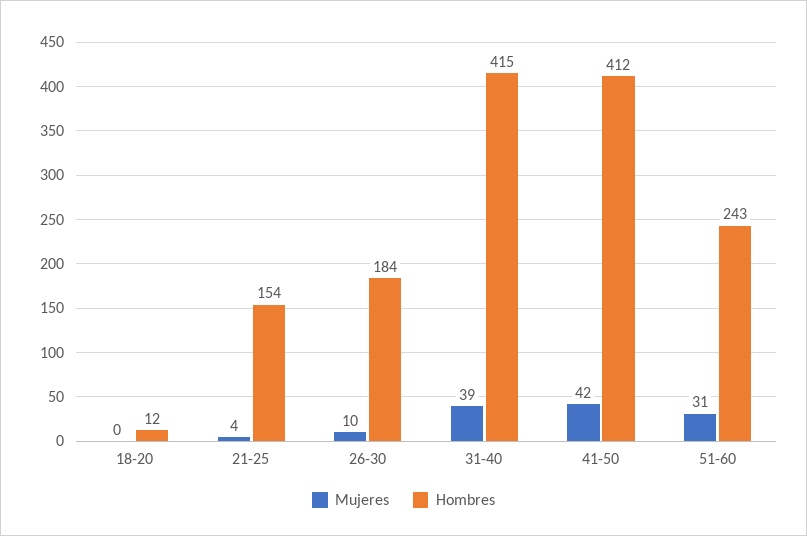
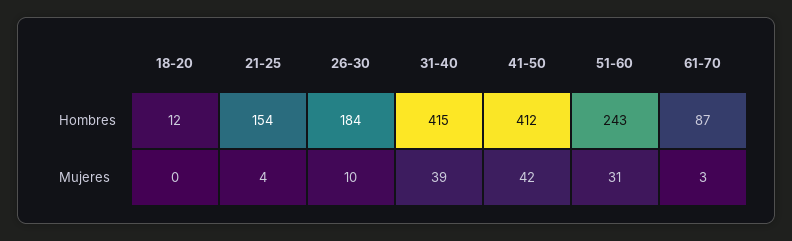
Hombres, 61-70: none -> 87
Mujeres, 61-70: none -> 3

